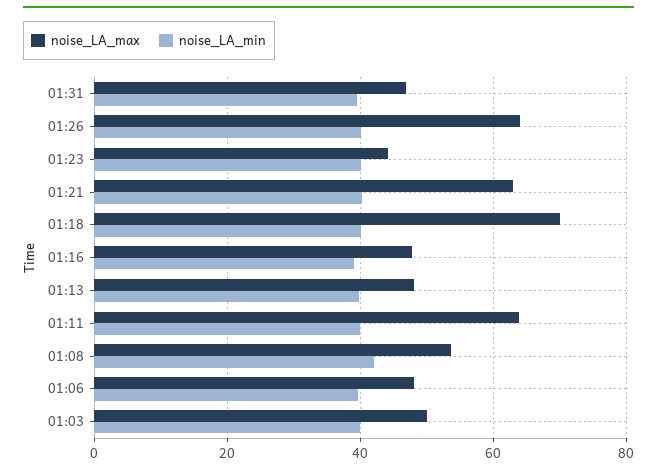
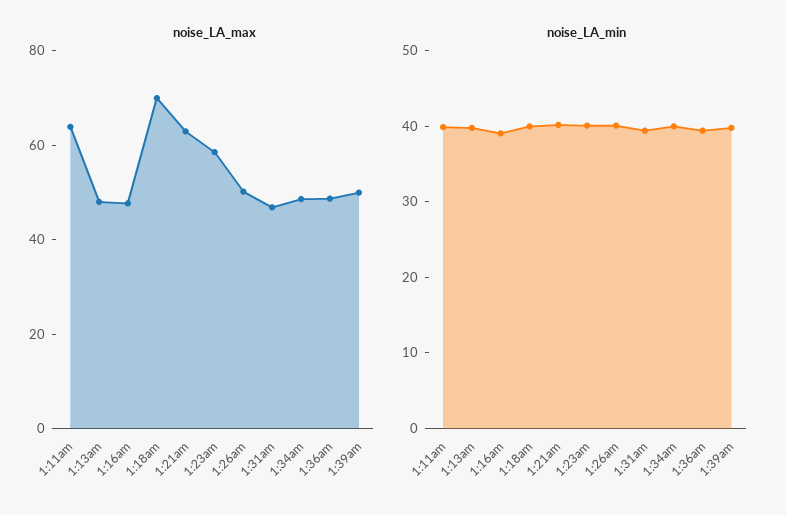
noise_LA_max, 01:26: 64 -> 50
noise_LA_max, 01:23: 44 -> 60
noise_LA_max, 01:08: 54 -> none
noise_LA_min, 01:08: 42 -> none
noise_LA_max, 01:06: 48 -> none
noise_LA_min, 01:06: 40 -> none
noise_LA_max, 01:03: 50 -> none
noise_LA_min, 01:03: 40 -> none
noise_LA_max, 1:34am: none -> 50
noise_LA_max, 1:36am: none -> 50
noise_LA_max, 1:39am: none -> 50
noise_LA_min, 1:34am: none -> 40
noise_LA_min, 1:36am: none -> 40
noise_LA_min, 1:39am: none -> 40

